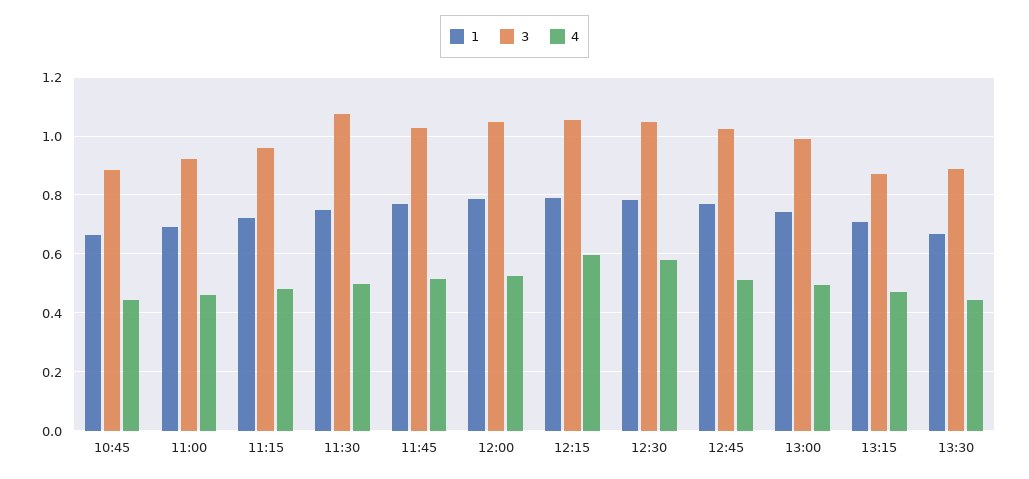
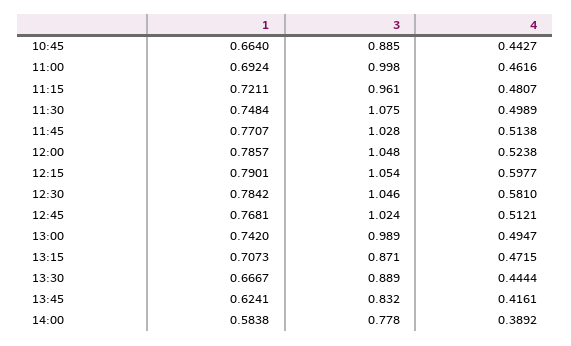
3, 11:00: 0.925 -> 0.998
1, 13:45: none -> 0.6241
3, 13:45: none -> 0.832
4, 13:45: none -> 0.4161
1, 14:00: none -> 0.5838
3, 14:00: none -> 0.778
4, 14:00: none -> 0.3892

